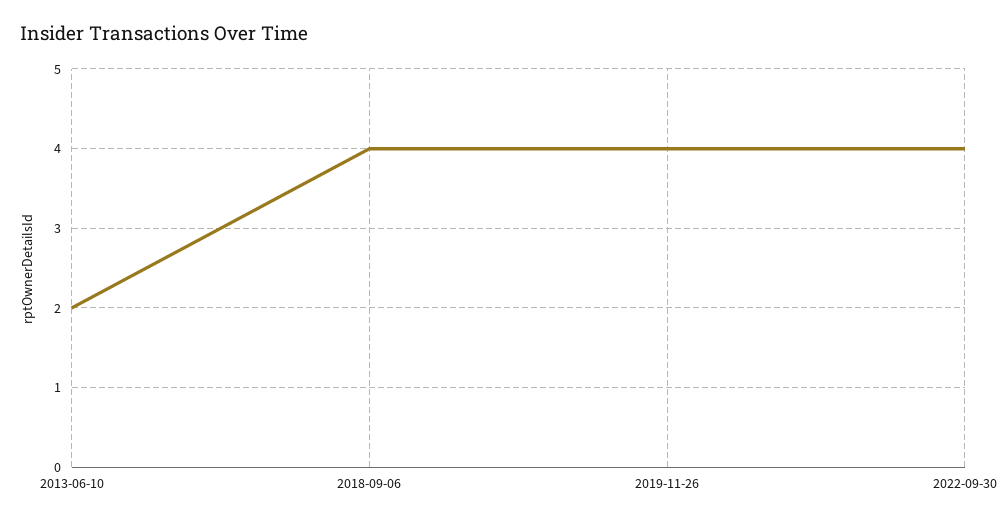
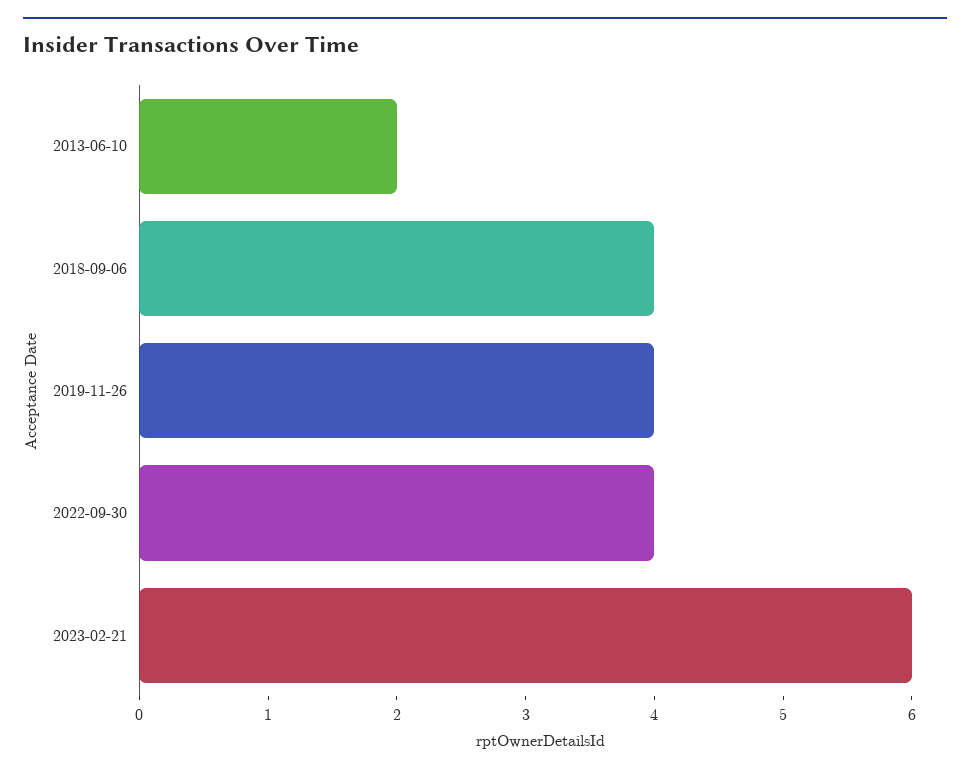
2023-02-21: none -> 6

